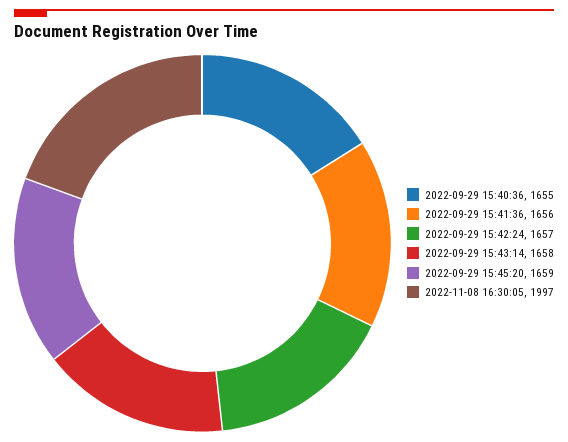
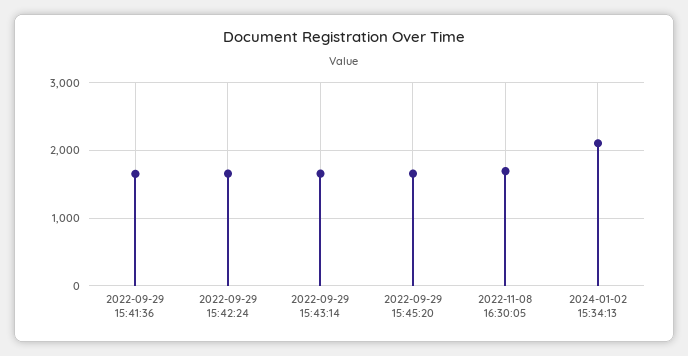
2022-09-29 15:40:36: 1655 -> none
2022-11-08 16:30:05: 1997 -> 1700
2024-01-02 15:34:13: none -> 2100

